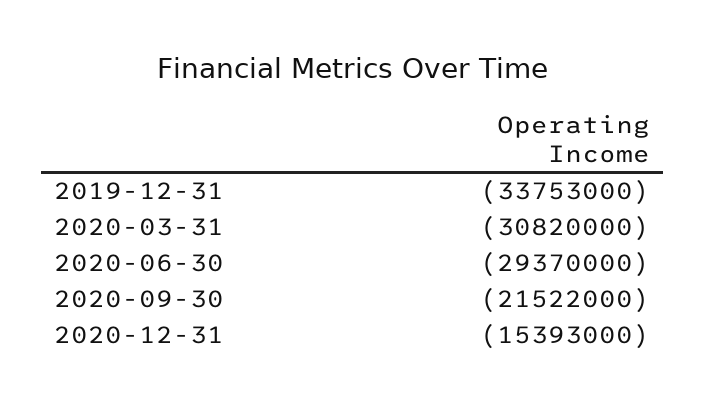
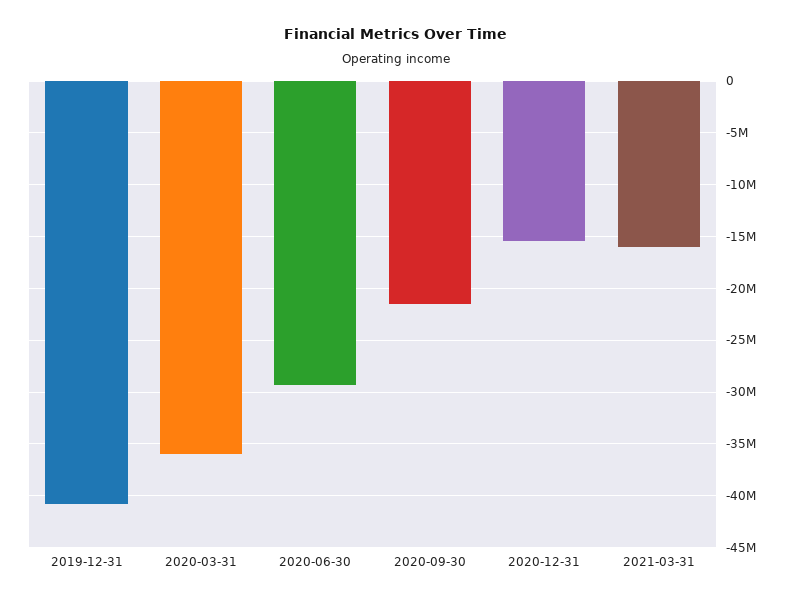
2019-12-31: -33753000 -> -41000000
2020-03-31: -30820000 -> -36000000
2021-03-31: none -> -16000000

